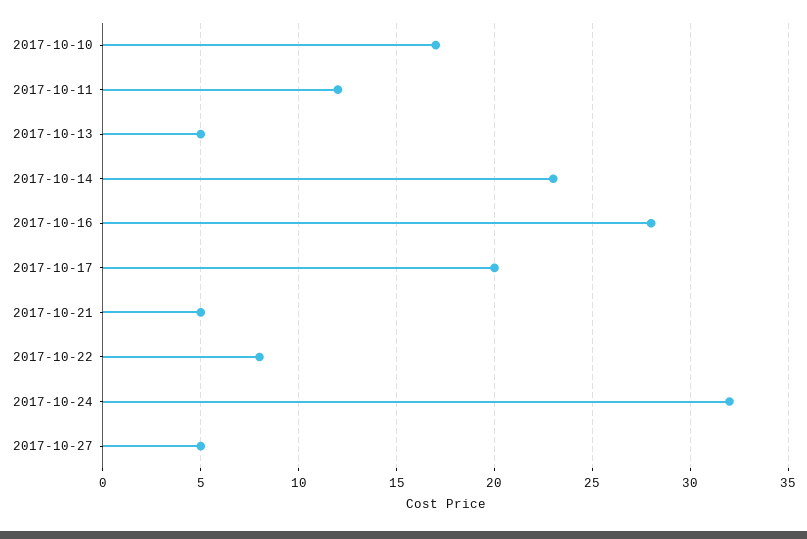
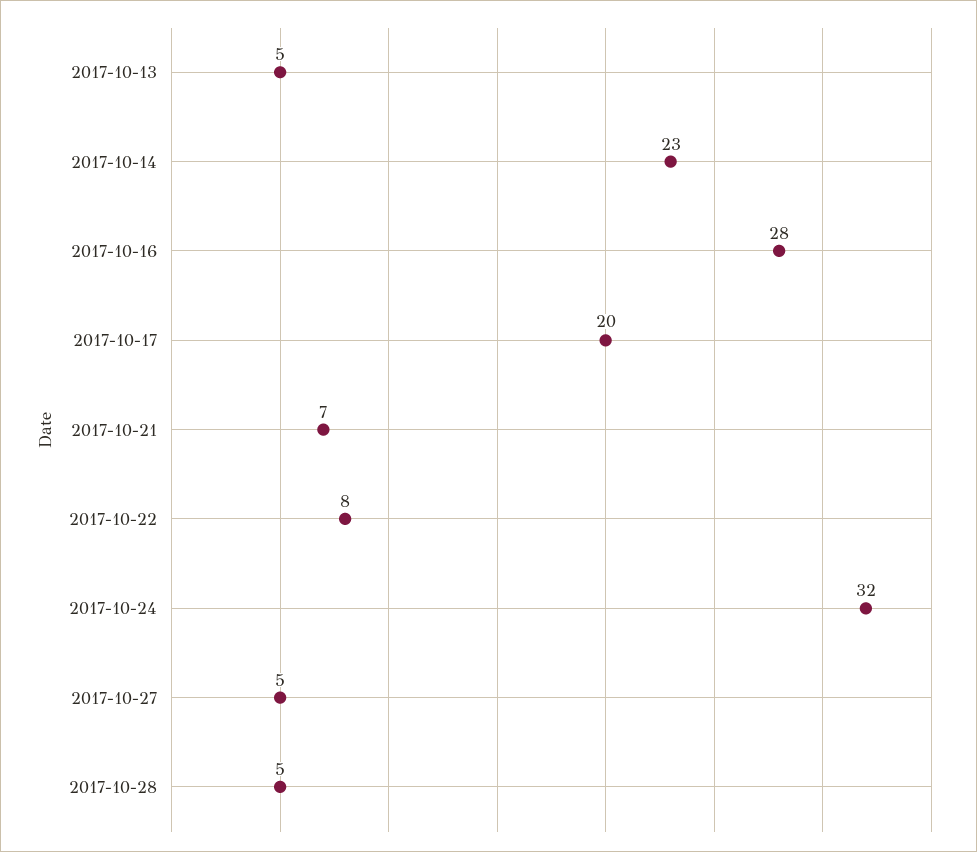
2017-10-10: 17 -> none
2017-10-11: 12 -> none
2017-10-21: 5 -> 7
2017-10-28: none -> 5

